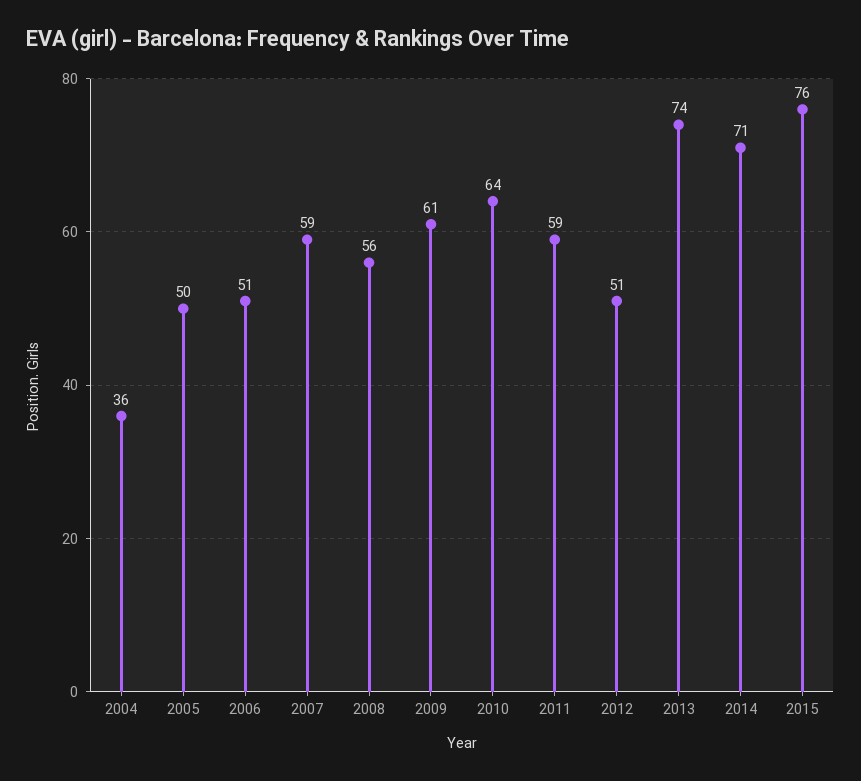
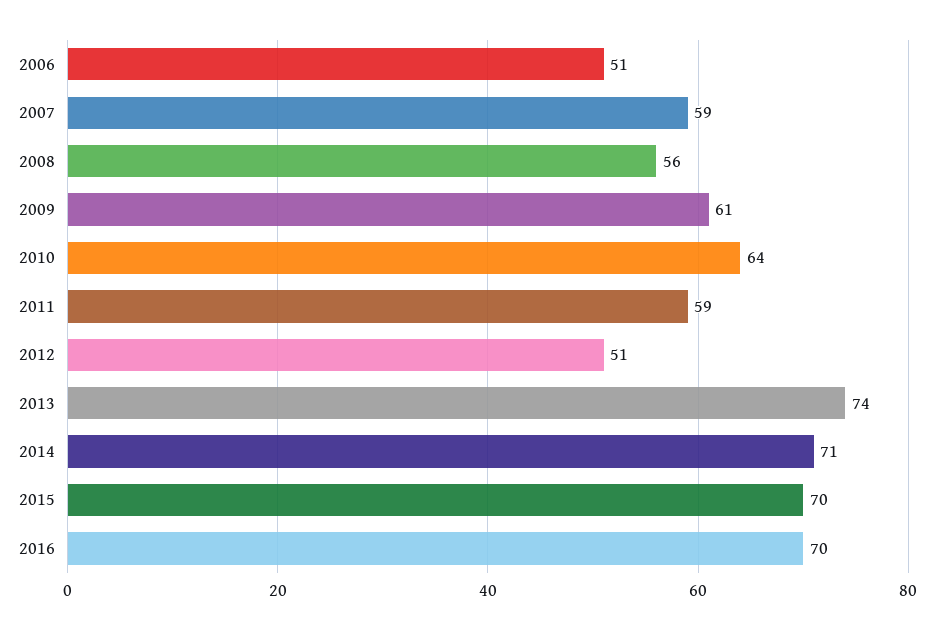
2004: 36 -> none
2005: 50 -> none
2015: 76 -> 70
2016: none -> 70

